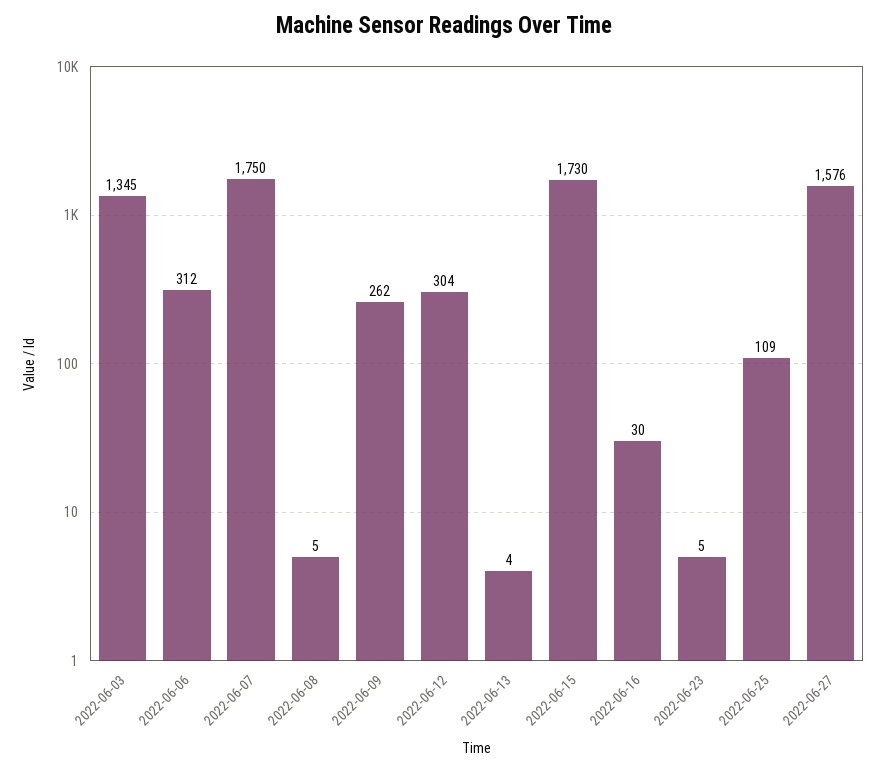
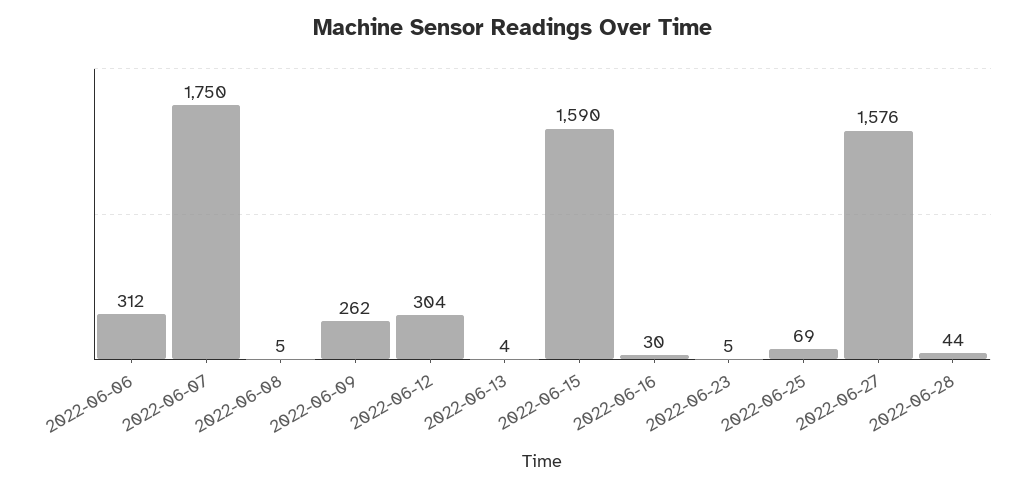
2022-06-03: 1345 -> none
2022-06-15: 1730 -> 1590
2022-06-25: 109 -> 69
2022-06-28: none -> 44

